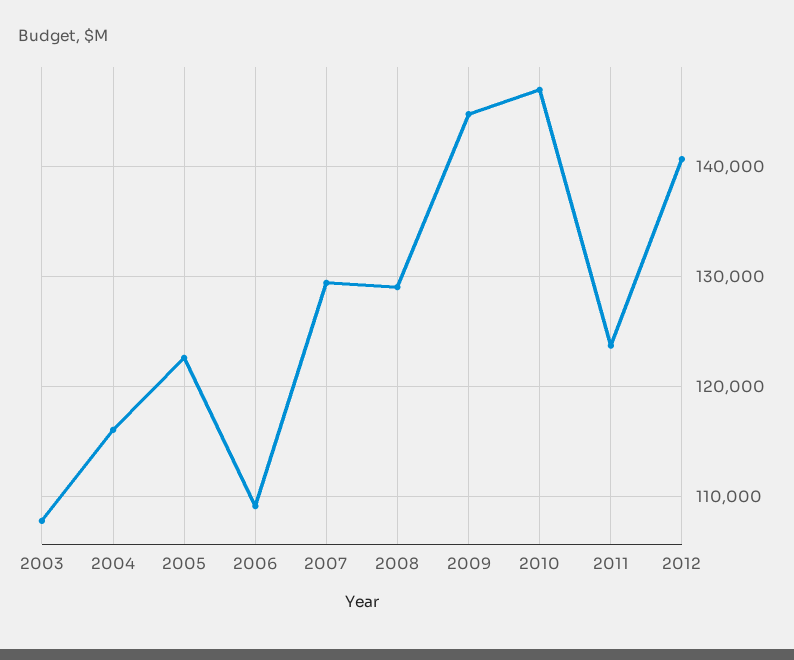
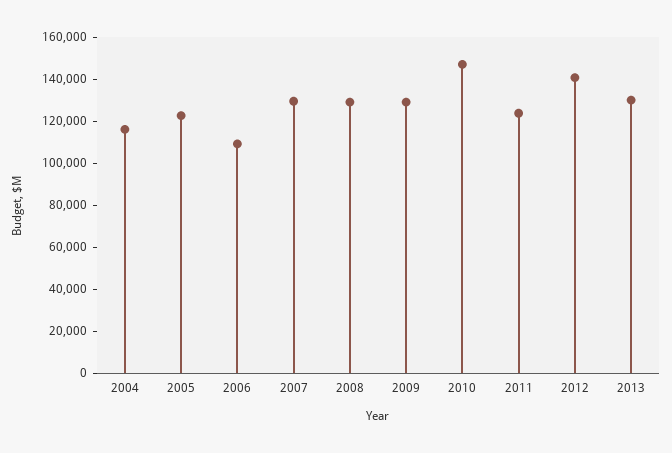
2003: 108000 -> none
2009: 145000 -> 130000
2013: none -> 130000

